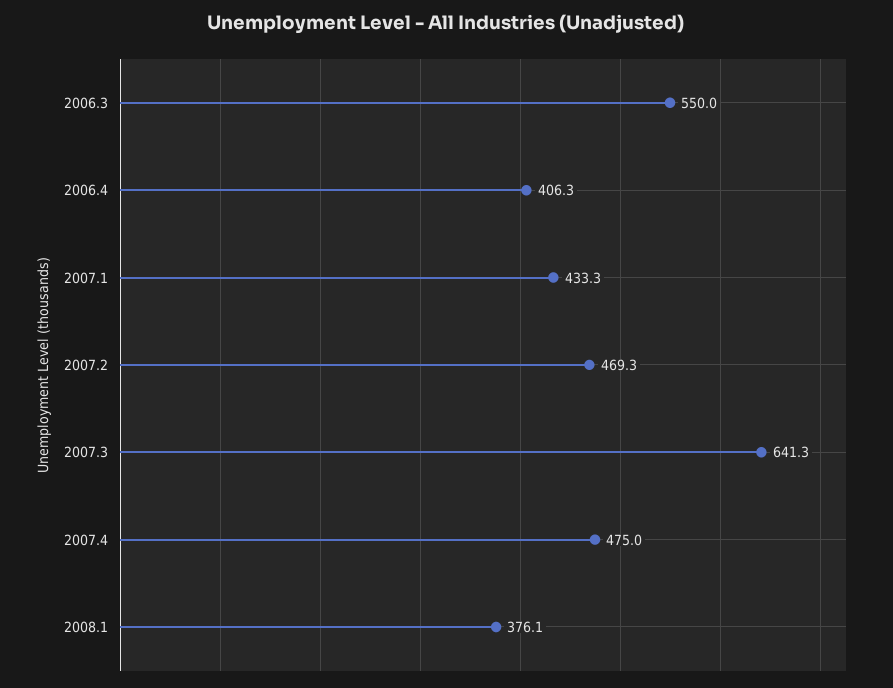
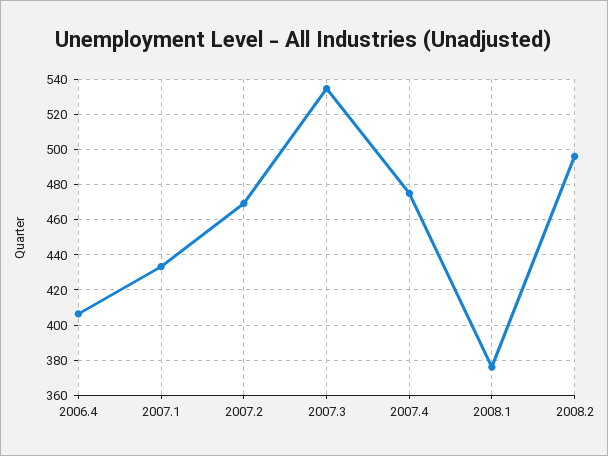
2006.3: 550 -> none
2007.3: 641.3 -> 535
2008.2: none -> 495

